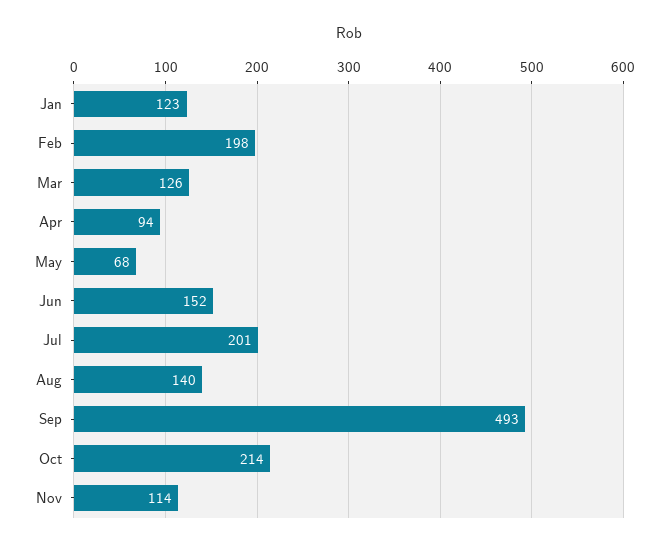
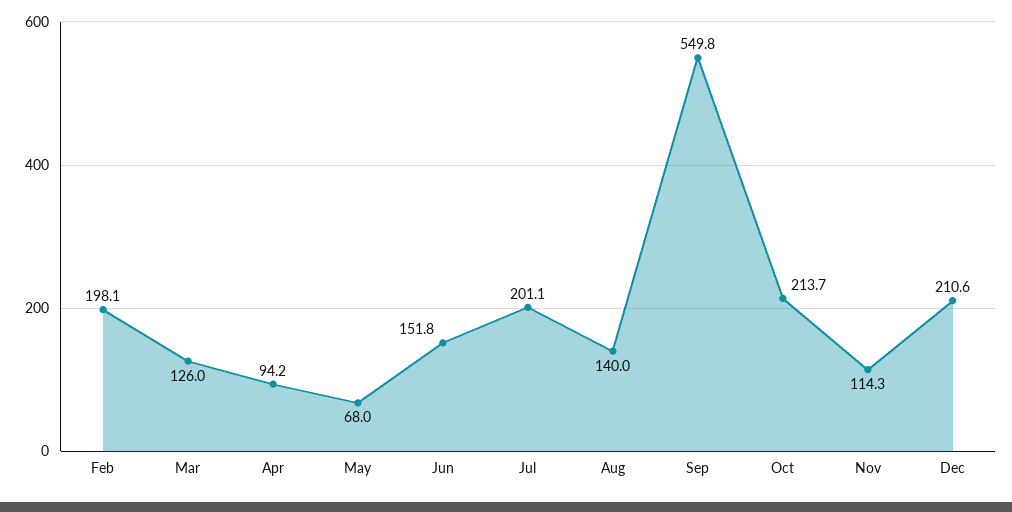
Jan: 123 -> none
Sep: 493 -> 549.8
Dec: none -> 210.6

